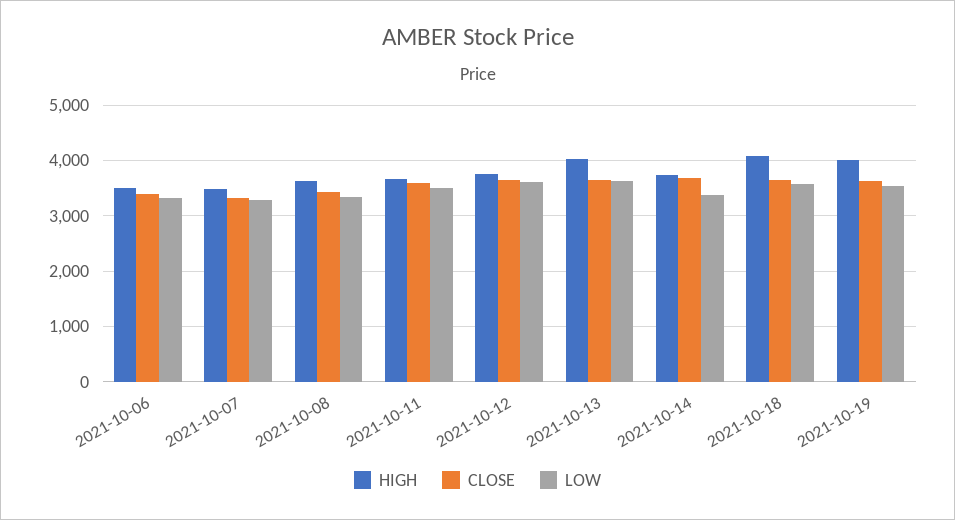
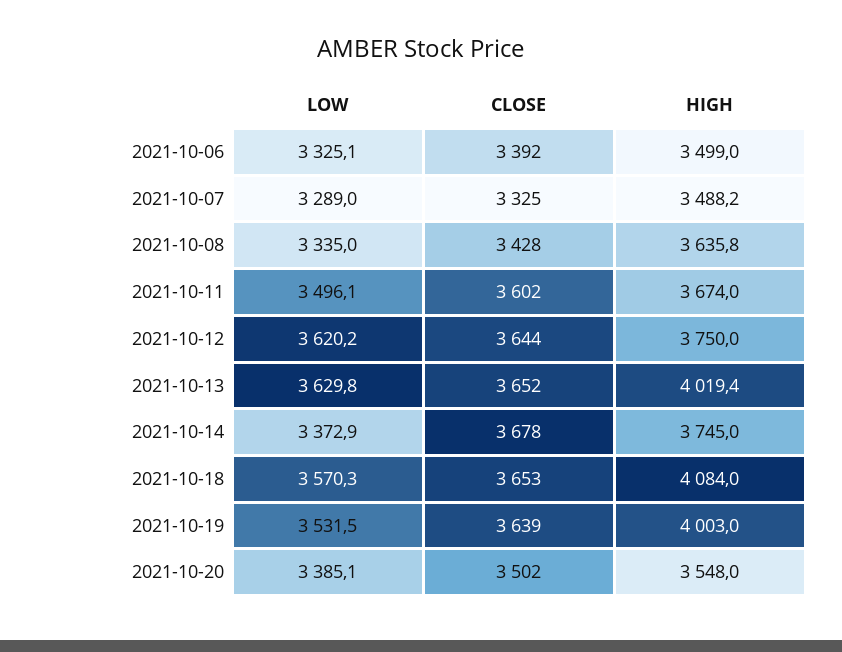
LOW, 2021-10-20: none -> 3385.1
CLOSE, 2021-10-20: none -> 3502
HIGH, 2021-10-20: none -> 3548

